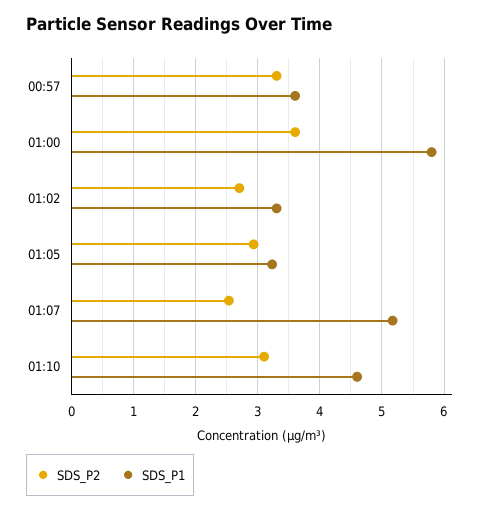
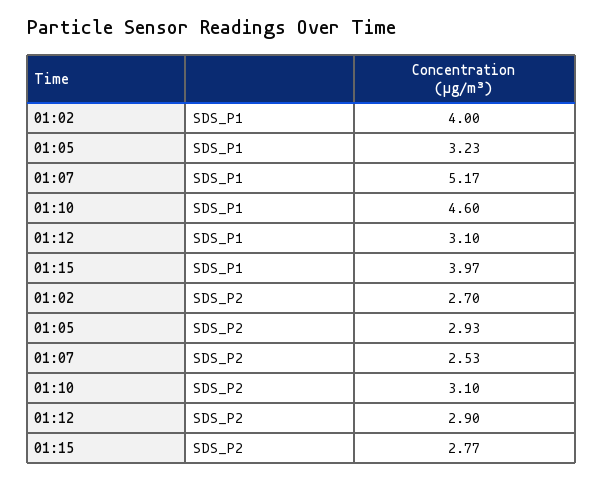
SDS_P2, 00:57: 3.3 -> none
SDS_P1, 00:57: 3.6 -> none
SDS_P2, 01:00: 3.6 -> none
SDS_P1, 01:00: 5.8 -> none
SDS_P1, 01:02: 3.3 -> 4
SDS_P1, 01:12: none -> 3.1
SDS_P1, 01:15: none -> 3.97
SDS_P2, 01:12: none -> 2.9
SDS_P2, 01:15: none -> 2.77

